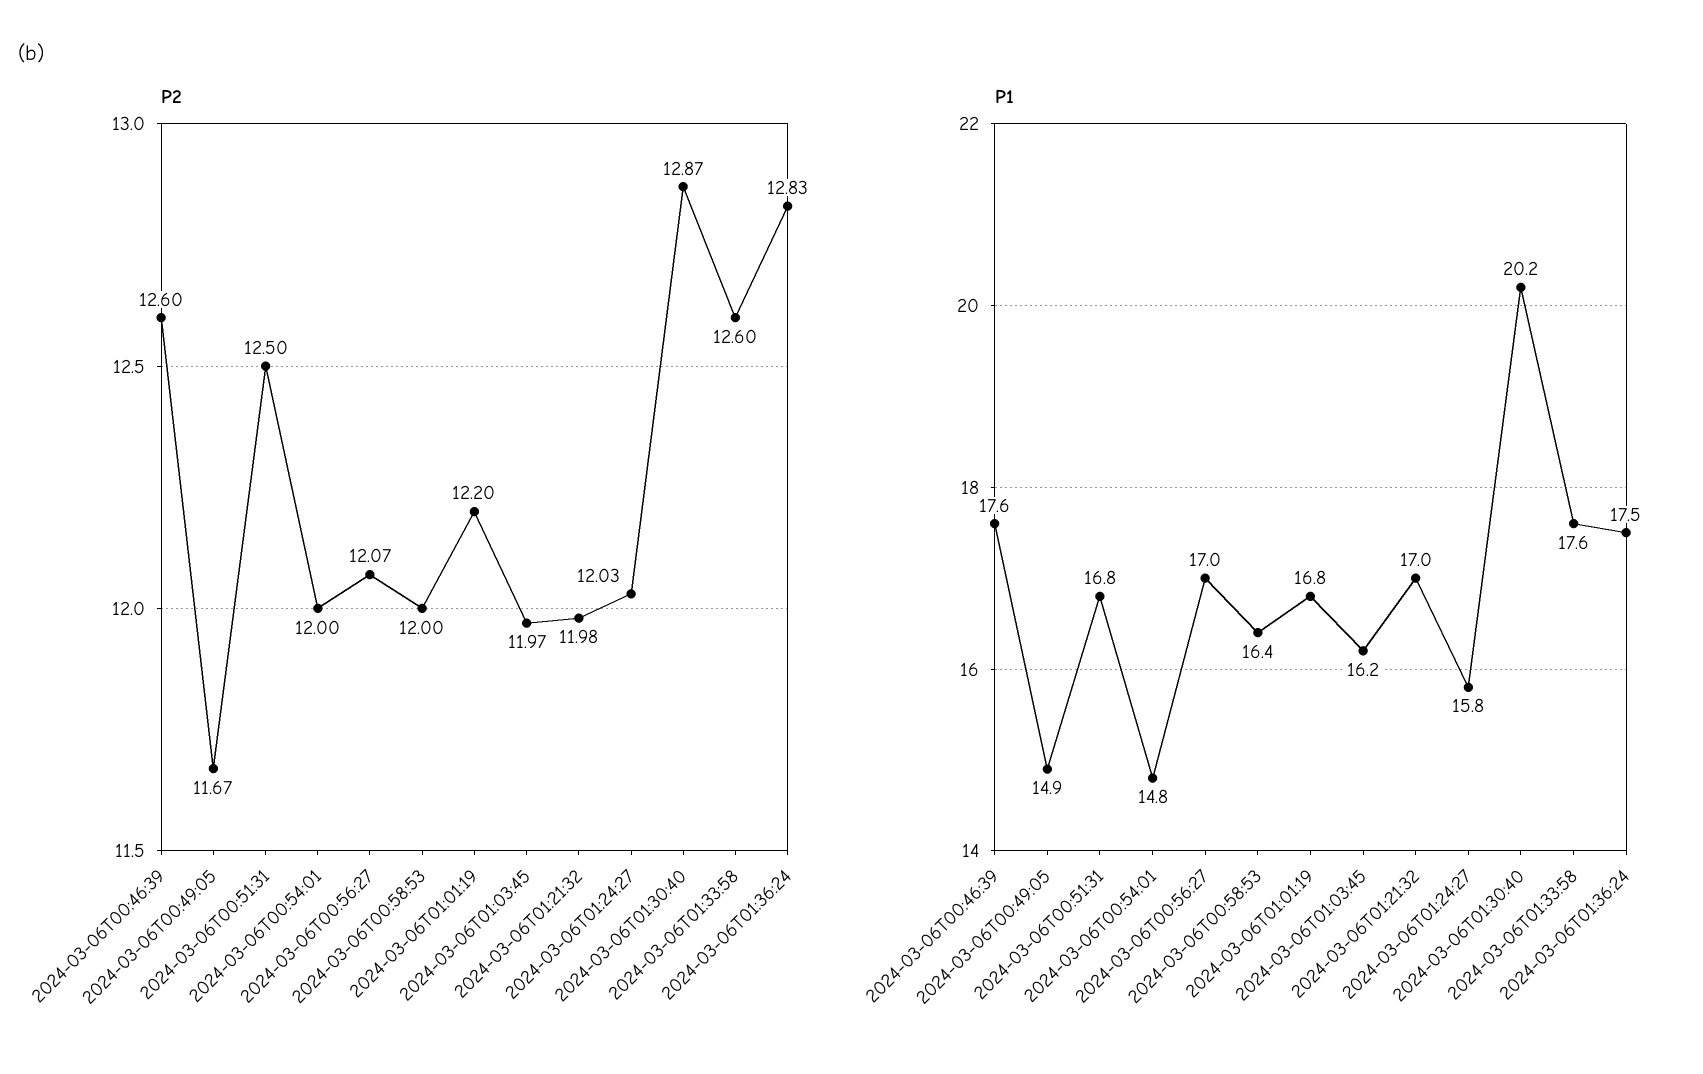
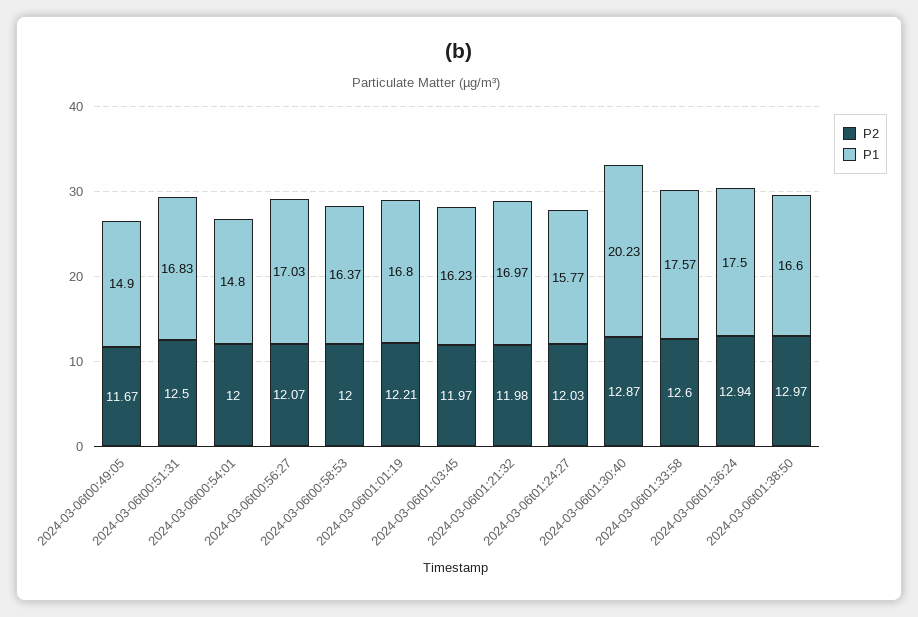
P2, 2024-03-06T00:46:39: 12.6 -> none
P2, 2024-03-06T01:01:19: 12.2 -> 12.21
P2, 2024-03-06T01:36:24: 12.83 -> 12.94
P1, 2024-03-06T00:46:39: 17.6 -> none
P2, 2024-03-06t01:38:50: none -> 12.97
P1, 2024-03-06t01:38:50: none -> 16.6

